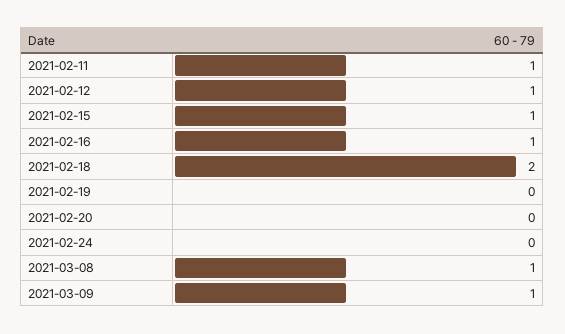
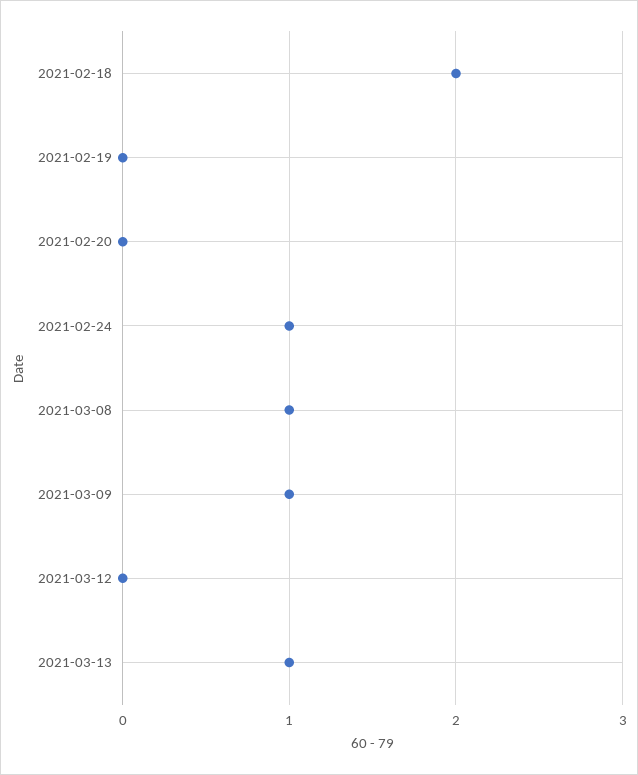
2021-02-11: 1 -> none
2021-02-12: 1 -> none
2021-02-15: 1 -> none
2021-02-16: 1 -> none
2021-02-24: 0 -> 1
2021-03-12: none -> 0
2021-03-13: none -> 1

